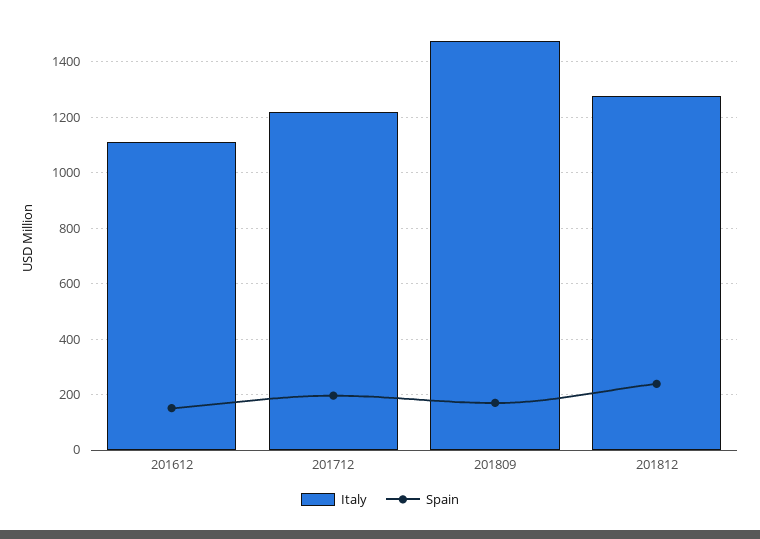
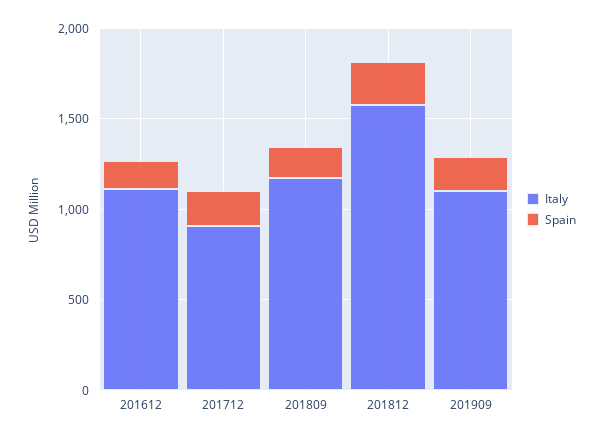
Italy, 201712: 1225 -> 900
Italy, 201809: 1475 -> 1200
Italy, 201812: 1275 -> 1600
Italy, 201909: none -> 1100
Spain, 201909: none -> 200

